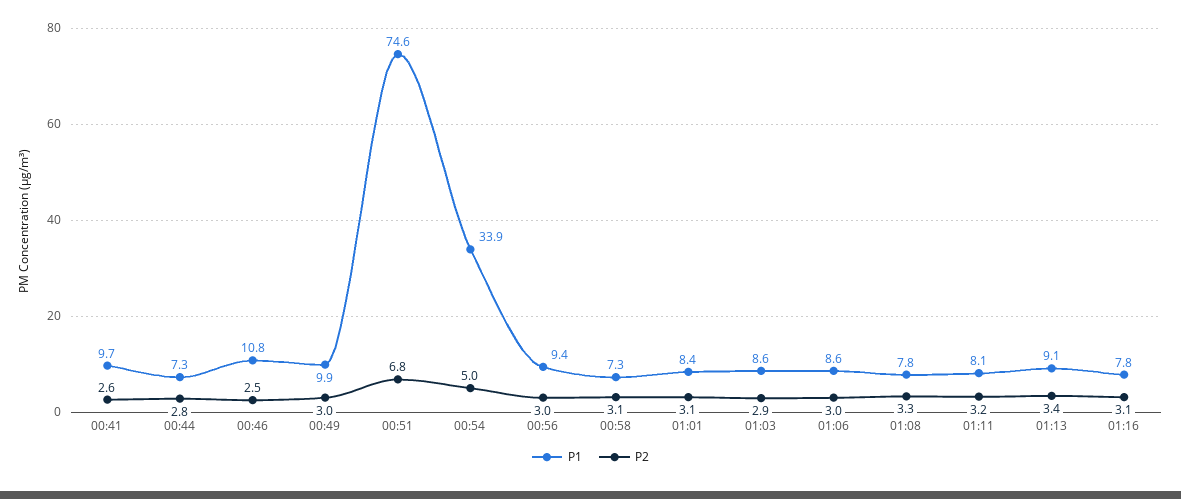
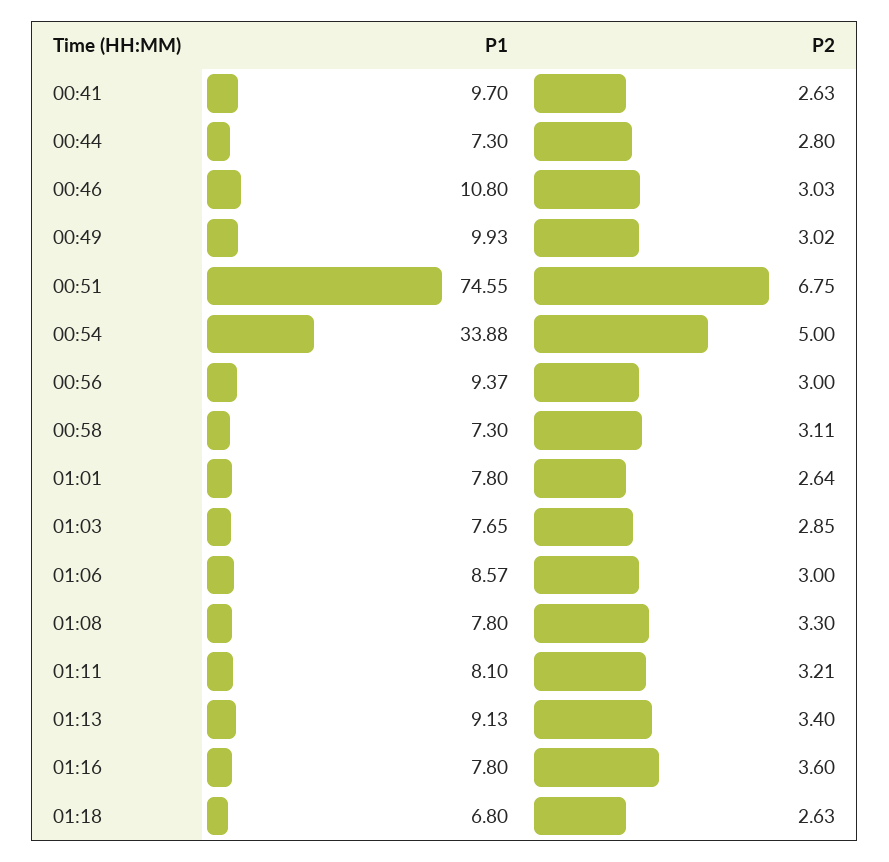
P2, 00:46: 2.5 -> 3.03
P1, 01:01: 8.4 -> 7.8
P2, 01:01: 3.1 -> 2.64
P1, 01:03: 8.6 -> 7.65
P2, 01:16: 3.1 -> 3.6
P1, 01:18: none -> 6.8
P2, 01:18: none -> 2.63

